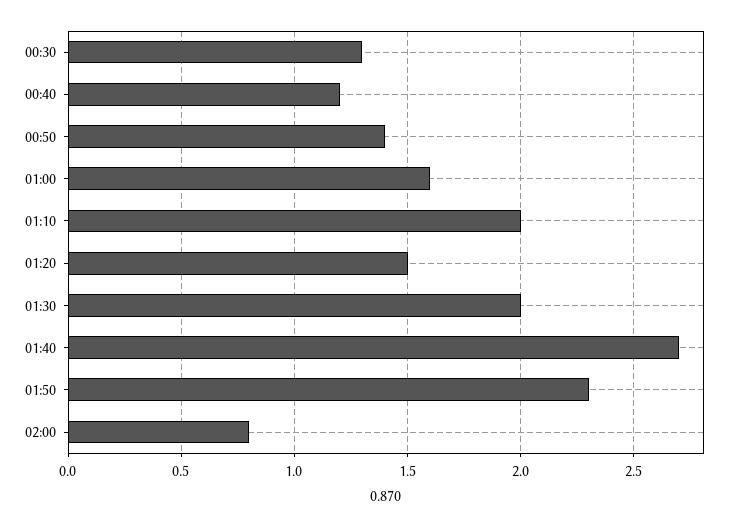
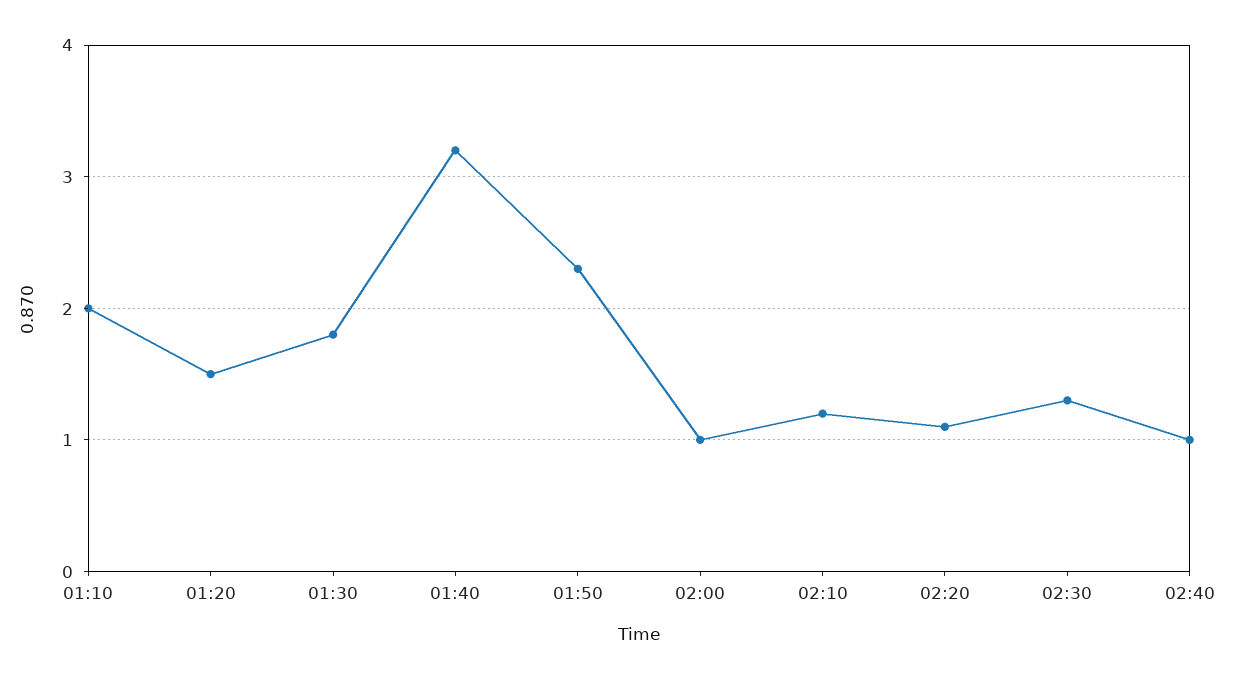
00:30: 1.3 -> none
00:40: 1.2 -> none
00:50: 1.4 -> none
01:00: 1.6 -> none
01:30: 2 -> 1.8
01:40: 2.7 -> 3.2
02:00: 0.8 -> 1
02:10: none -> 1.2
02:20: none -> 1.1
02:30: none -> 1.3
02:40: none -> 1

